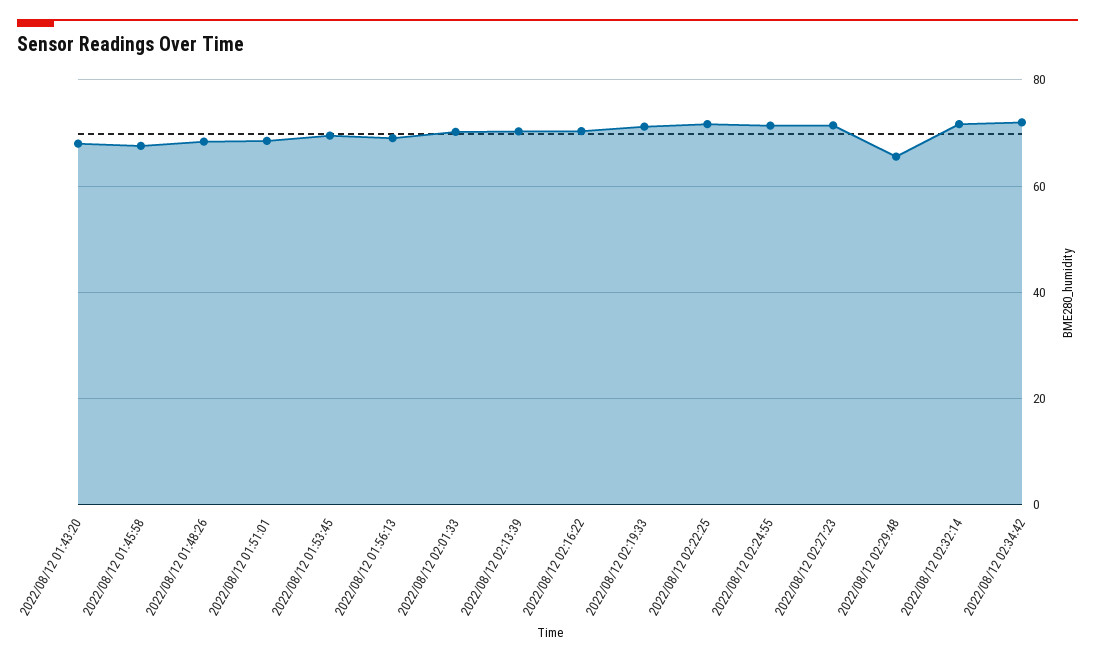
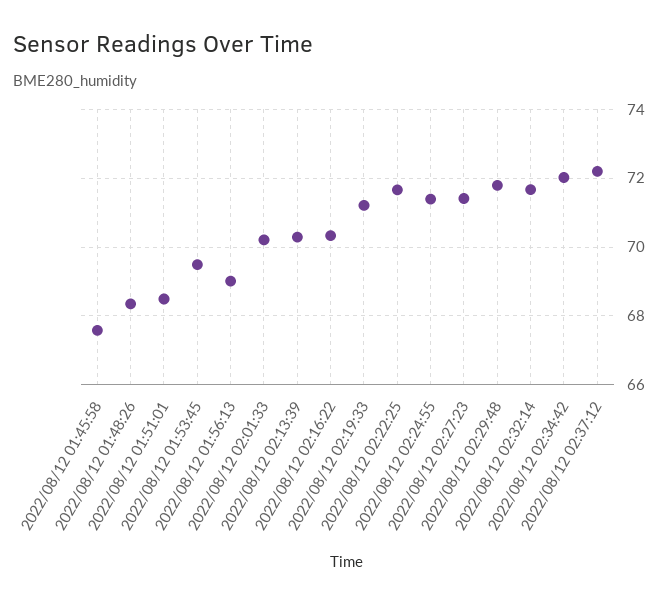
2022/08/12 01:43:20: 68 -> none
2022/08/12 02:29:48: 66 -> 71.8
2022/08/12 02:37:12: none -> 72.2

